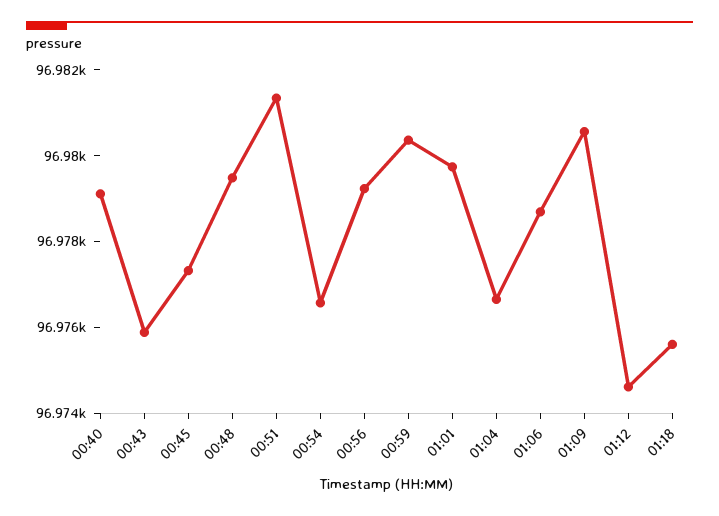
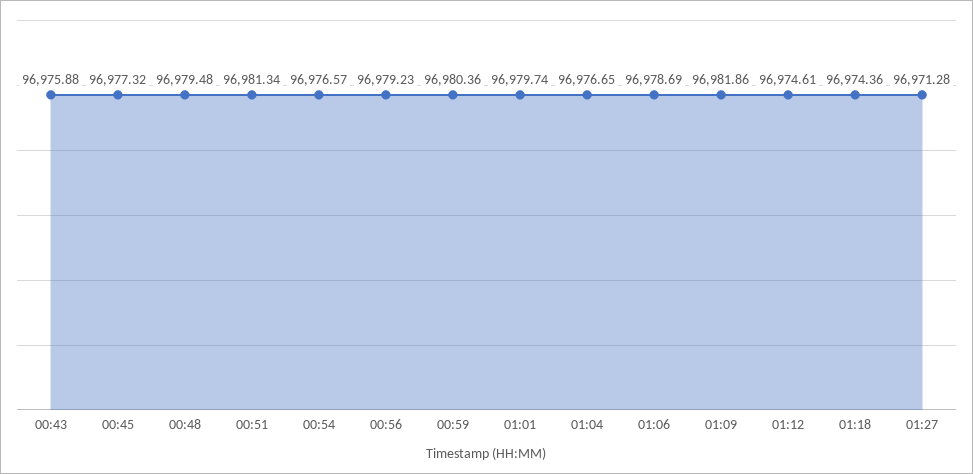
00:40: 96979 -> none
01:09: 96980.5 -> 96981.86
01:18: 96975.5 -> 96974.36
01:27: none -> 96971.28

